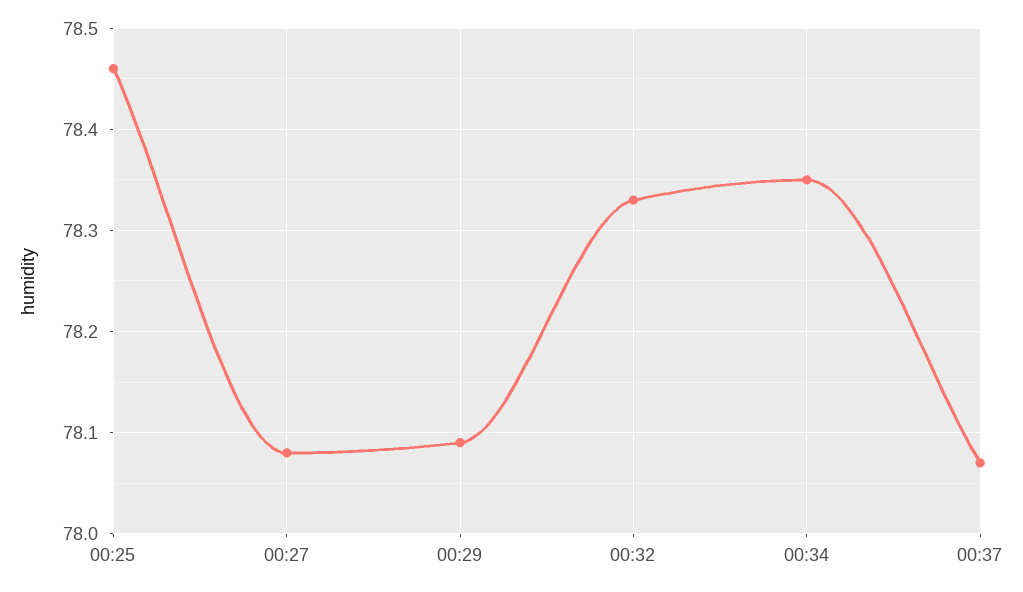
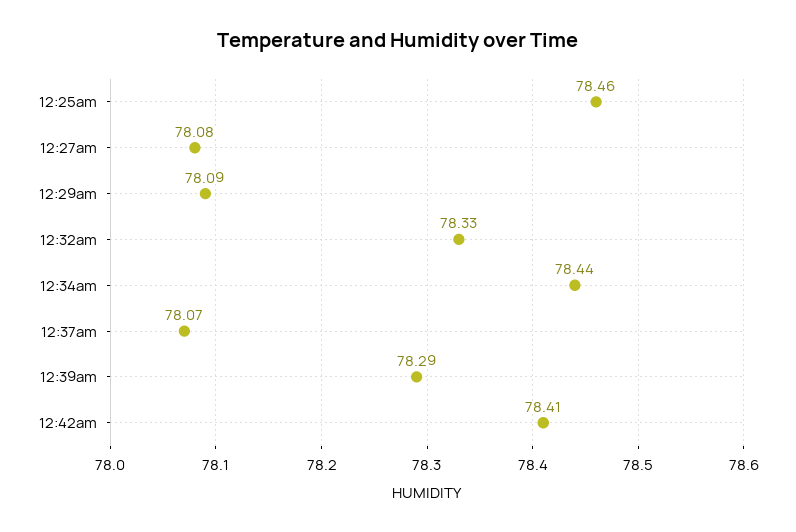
00:34: 78.35 -> 78.44
12:39am: none -> 78.29
12:42am: none -> 78.41

